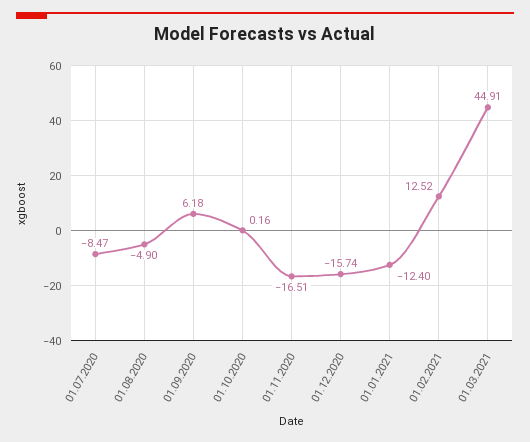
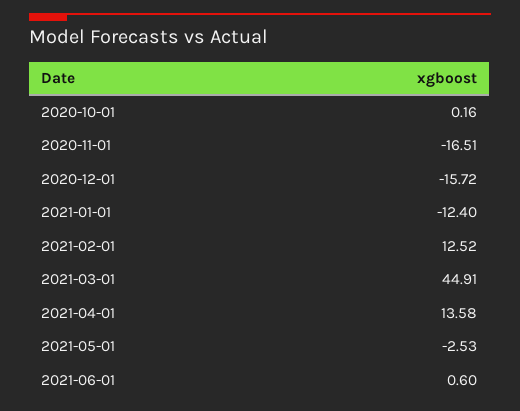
01.07.2020: -8.47 -> none
01.08.2020: -4.9 -> none
01.09.2020: 6.18 -> none
01.12.2020: -15.74 -> -15.72
2021-04-01: none -> 13.58
2021-05-01: none -> -2.53
2021-06-01: none -> 0.6

